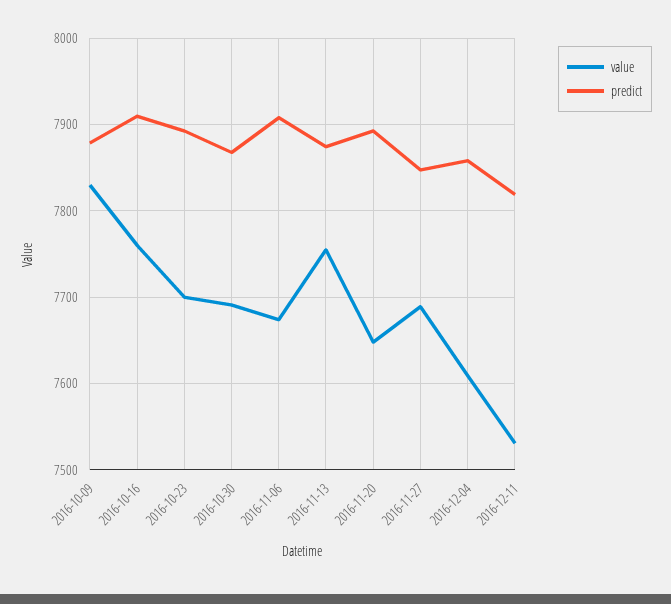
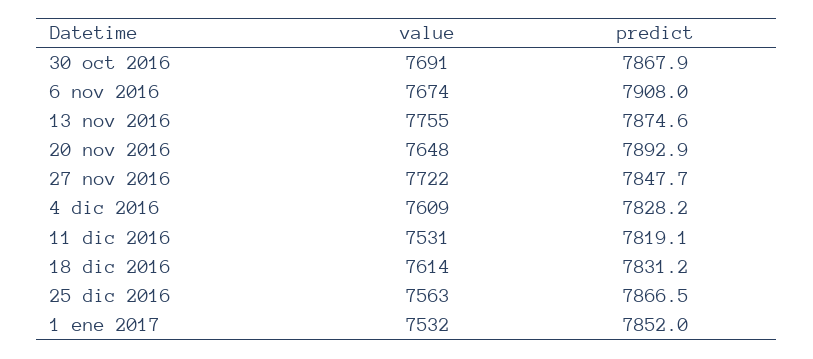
value, 2016-10-09: 7830 -> none
predict, 2016-10-09: 7880 -> none
value, 2016-10-16: 7760 -> none
predict, 2016-10-16: 7910 -> none
value, 2016-10-23: 7700 -> none
predict, 2016-10-23: 7890 -> none
value, 2016-11-27: 7690 -> 7722
predict, 2016-12-04: 7860 -> 7828.2
value, 18 dic 2016: none -> 7614
predict, 18 dic 2016: none -> 7831.2
value, 25 dic 2016: none -> 7563
predict, 25 dic 2016: none -> 7866.5
value, 1 ene 2017: none -> 7532
predict, 1 ene 2017: none -> 7852

